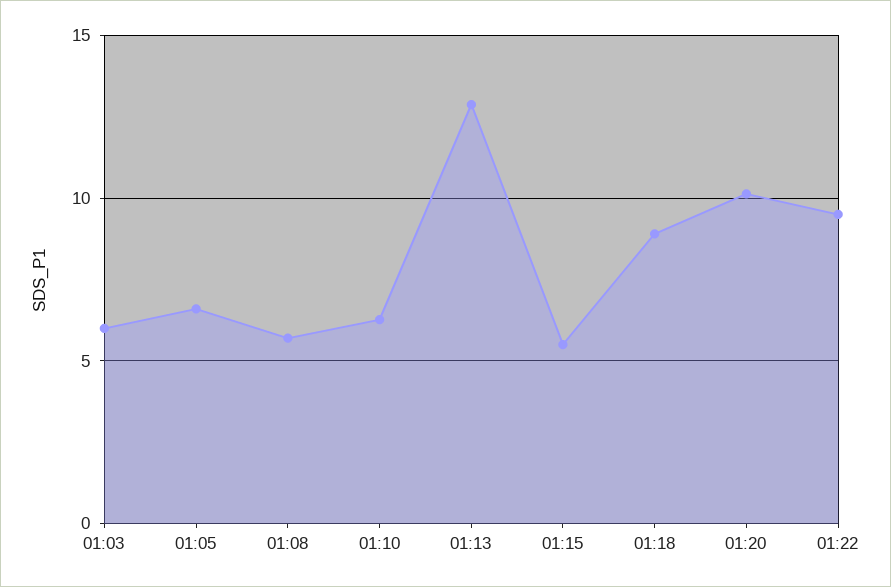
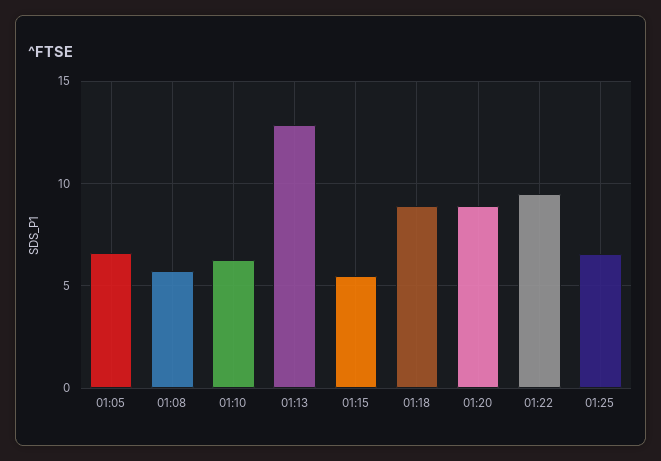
01:03: 6 -> none
01:20: 10 -> 9
01:25: none -> 6.5

